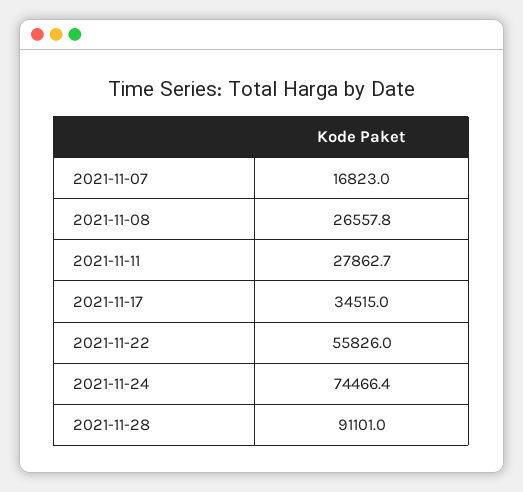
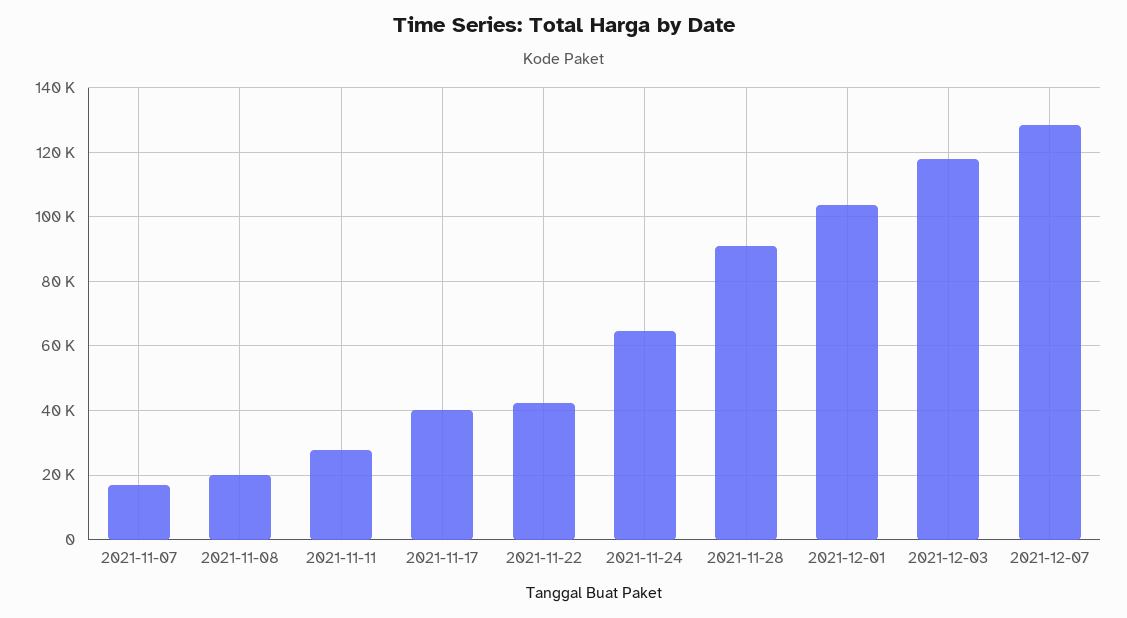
2021-11-08: 26557.8 -> 20000
2021-11-17: 34515 -> 40000
2021-11-22: 55826 -> 42000
2021-11-24: 74466.4 -> 64000
2021-12-01: none -> 104000
2021-12-03: none -> 118000
2021-12-07: none -> 128000

